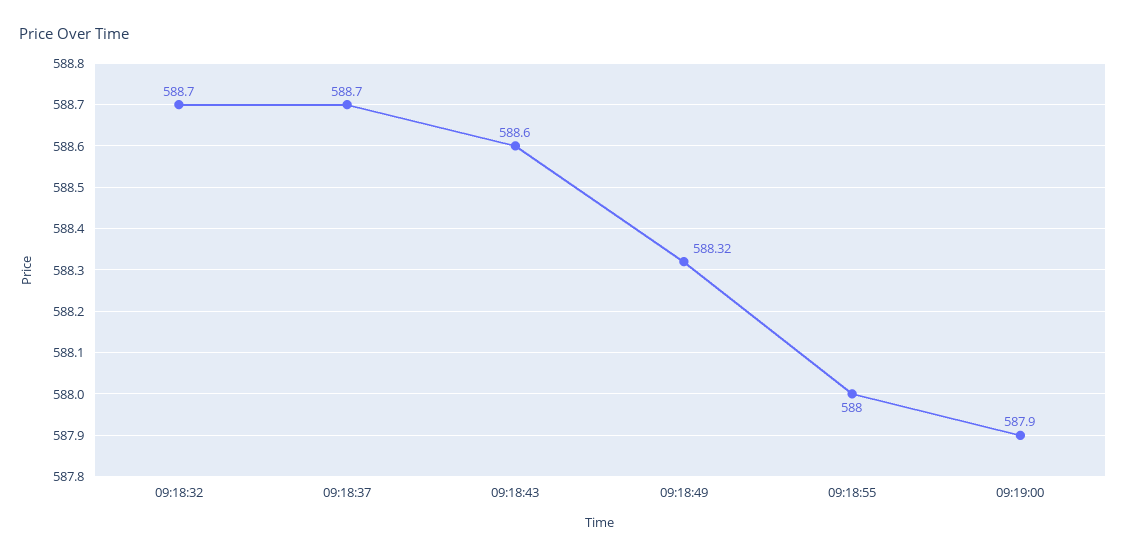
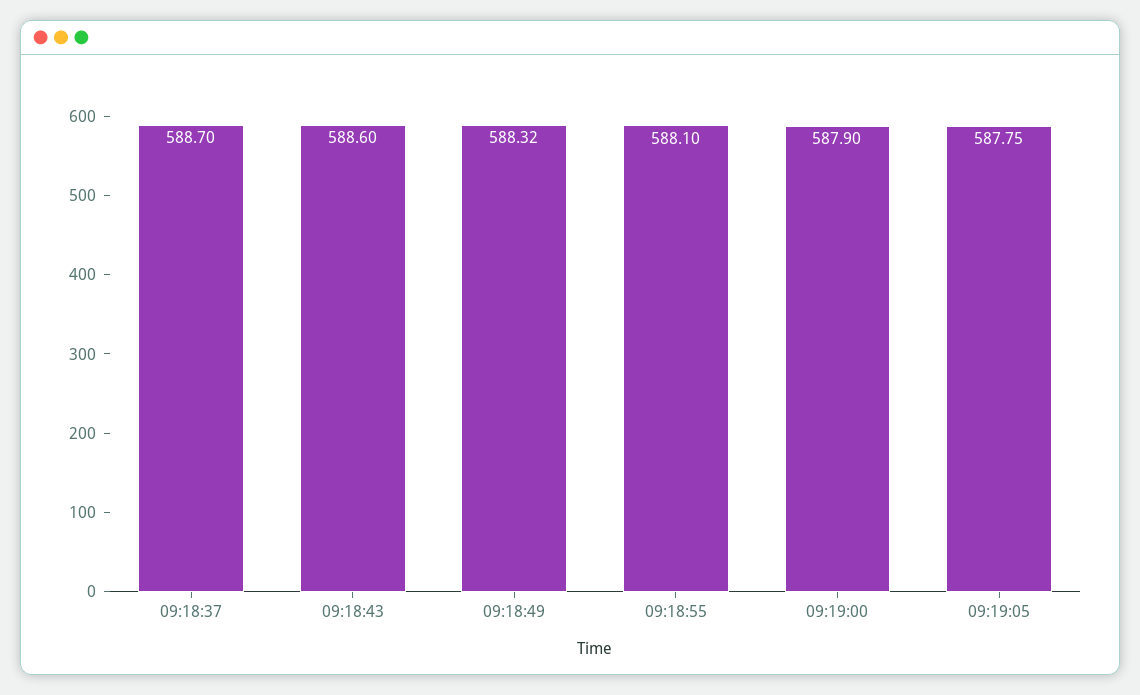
09:18:32: 588.7 -> none
09:18:55: 588 -> 588.1
09:19:05: none -> 587.75

